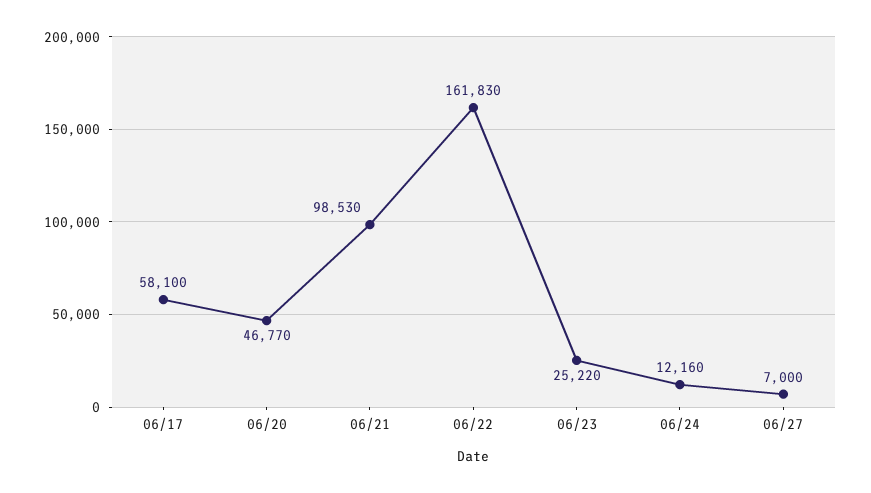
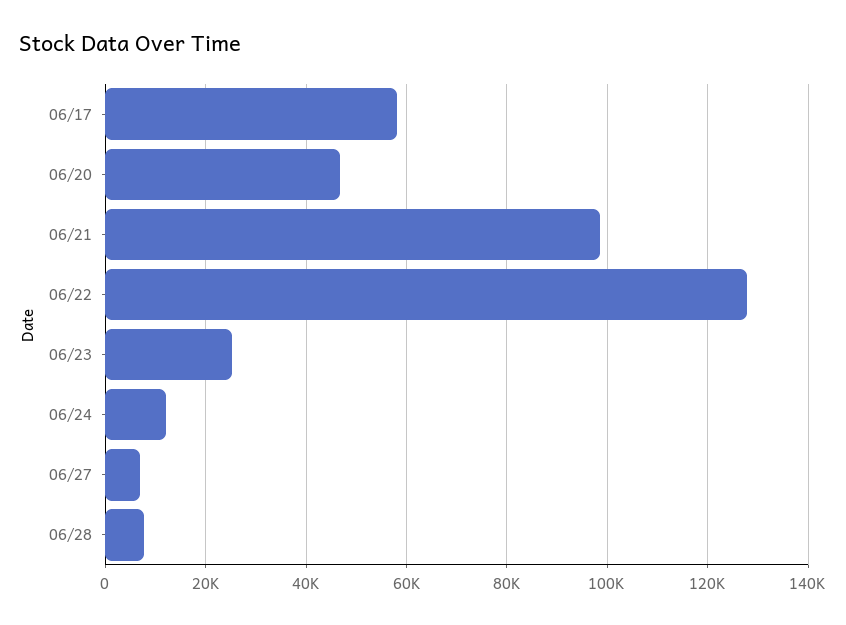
06/22: 161830 -> 128000
06/28: none -> 8000

